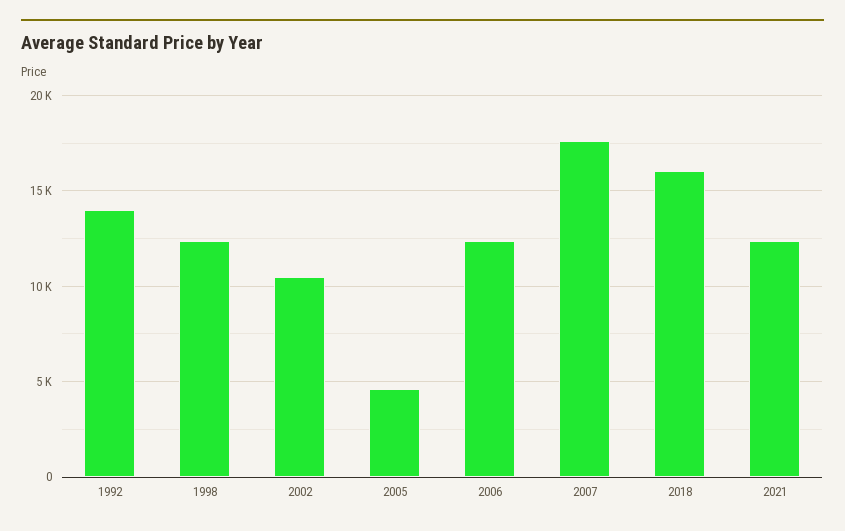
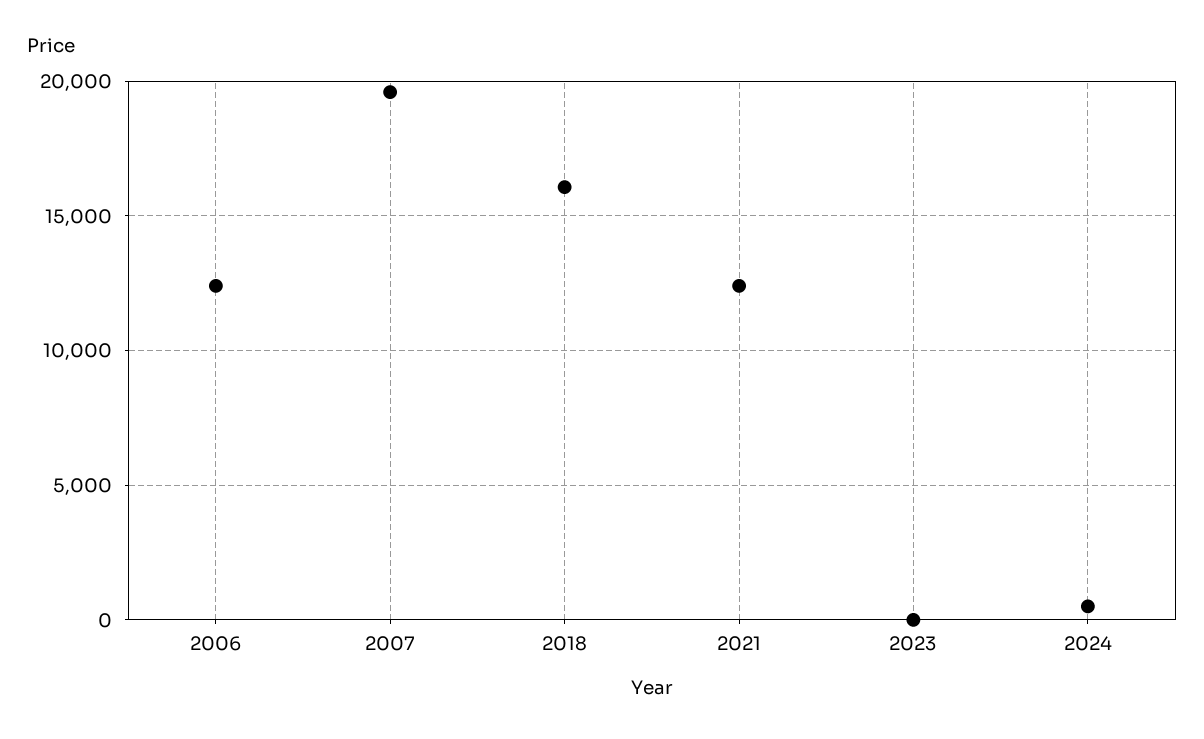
1992: 14000 -> none
1998: 12500 -> none
2002: 10500 -> none
2005: 4500 -> none
2007: 17500 -> 19500
2023: none -> 0
2024: none -> 500

